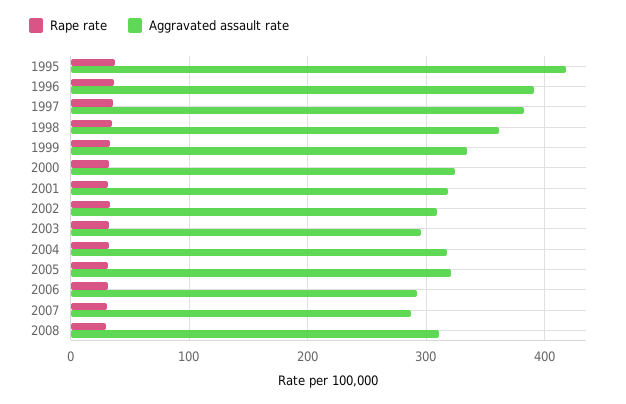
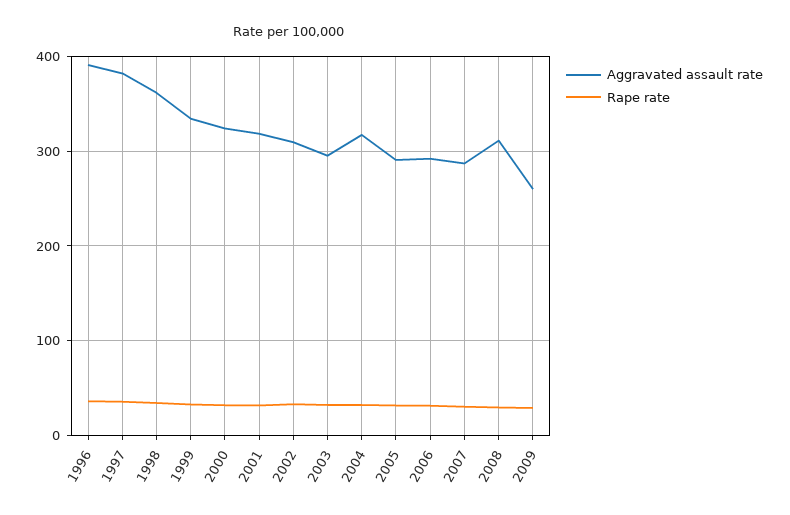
Rape rate, 1995: 40 -> none
Aggravated assault rate, 1995: 420 -> none
Aggravated assault rate, 2005: 320 -> 290
Aggravated assault rate, 2009: none -> 260
Rape rate, 2009: none -> 30

